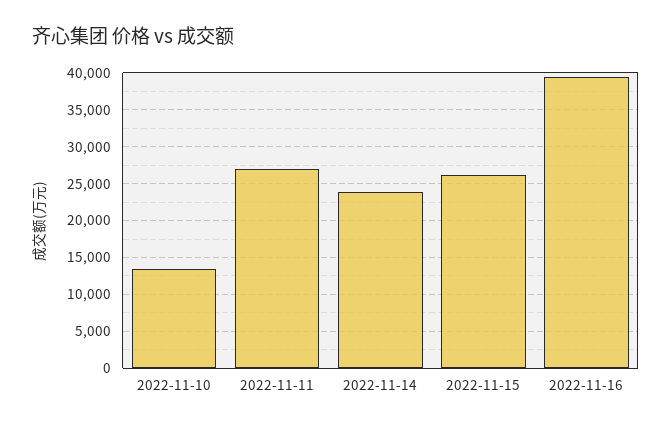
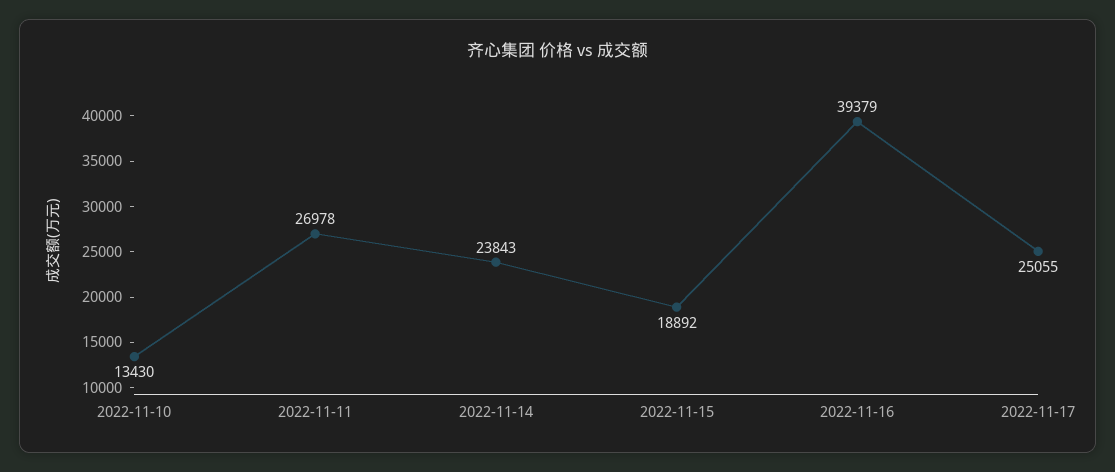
2022-11-15: 26000 -> 18892
2022-11-17: none -> 25055

